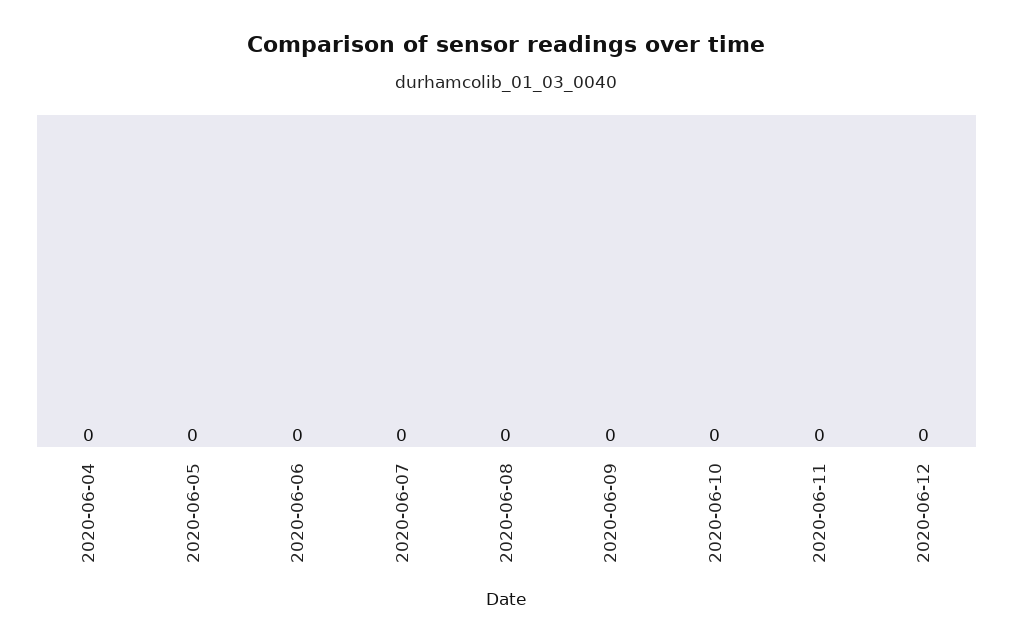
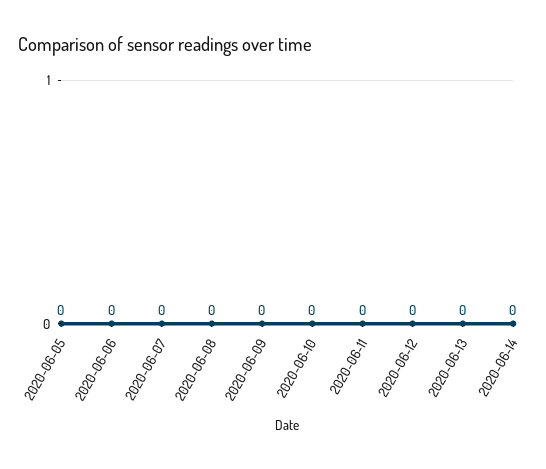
2020-06-04: 0 -> none
2020-06-13: none -> 0
2020-06-14: none -> 0

